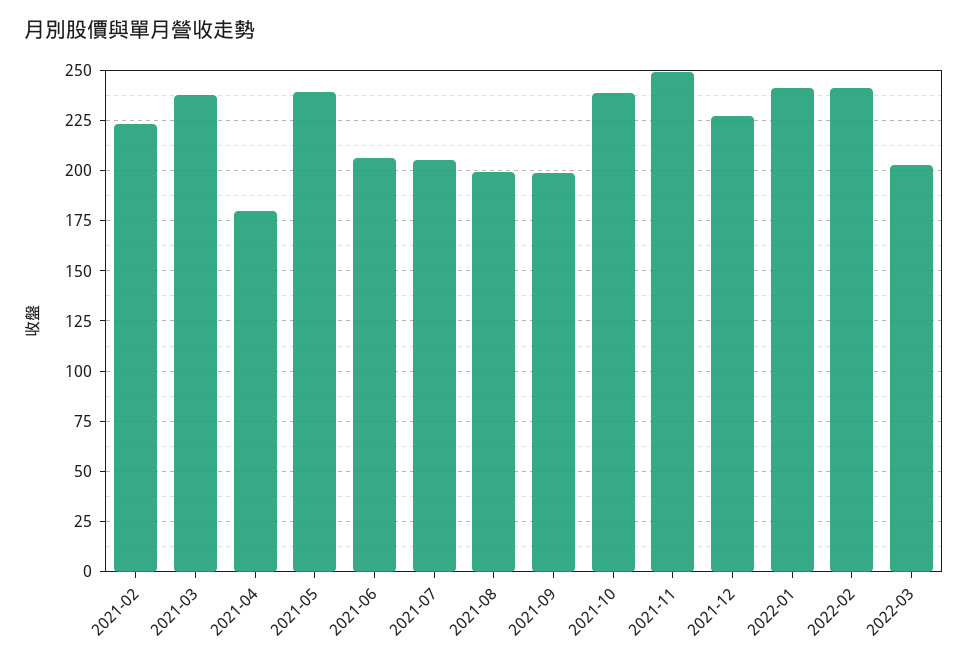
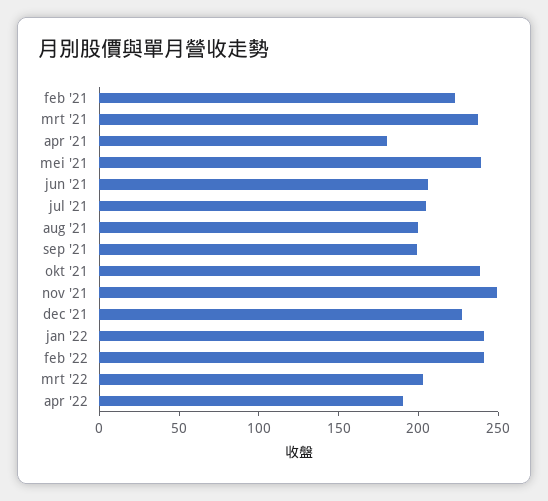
apr '22: none -> 190

